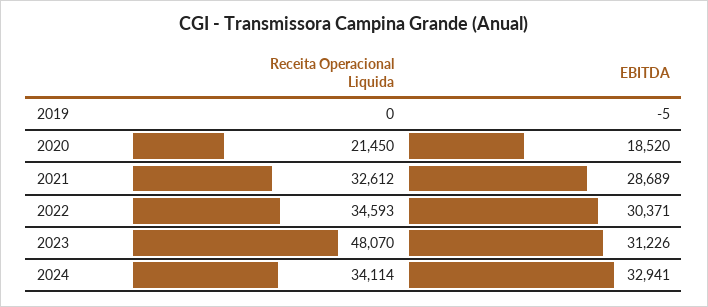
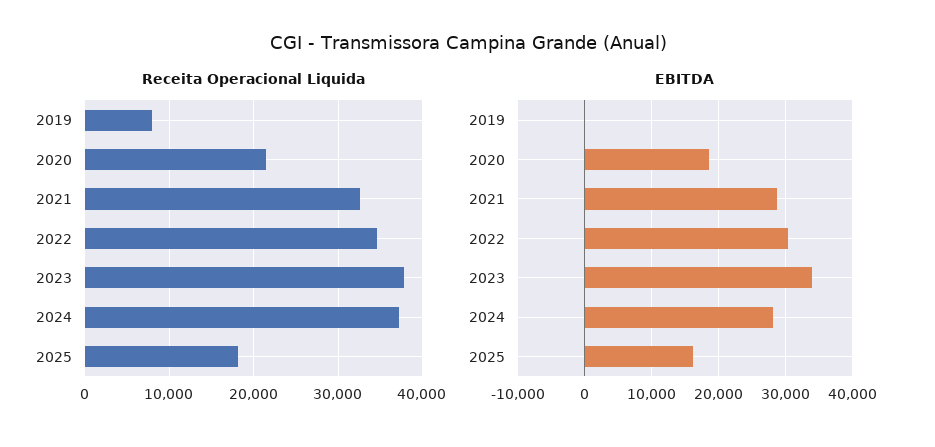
Receita Operacional Liquida, 2019: 0 -> 8000
Receita Operacional Liquida, 2023: 48070 -> 38000
EBITDA, 2023: 31226 -> 34000
Receita Operacional Liquida, 2024: 34114 -> 37000
EBITDA, 2024: 32941 -> 28000
Receita Operacional Liquida, 2025: none -> 18000
EBITDA, 2025: none -> 16000

